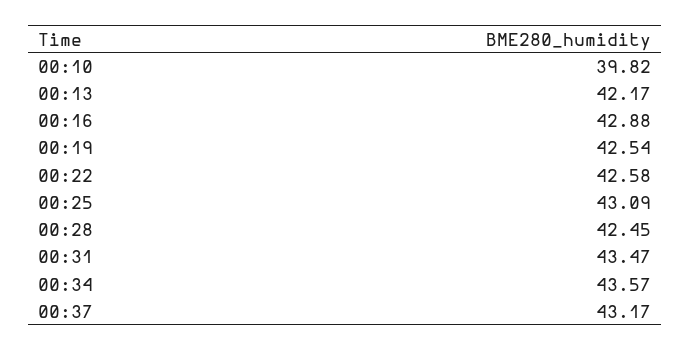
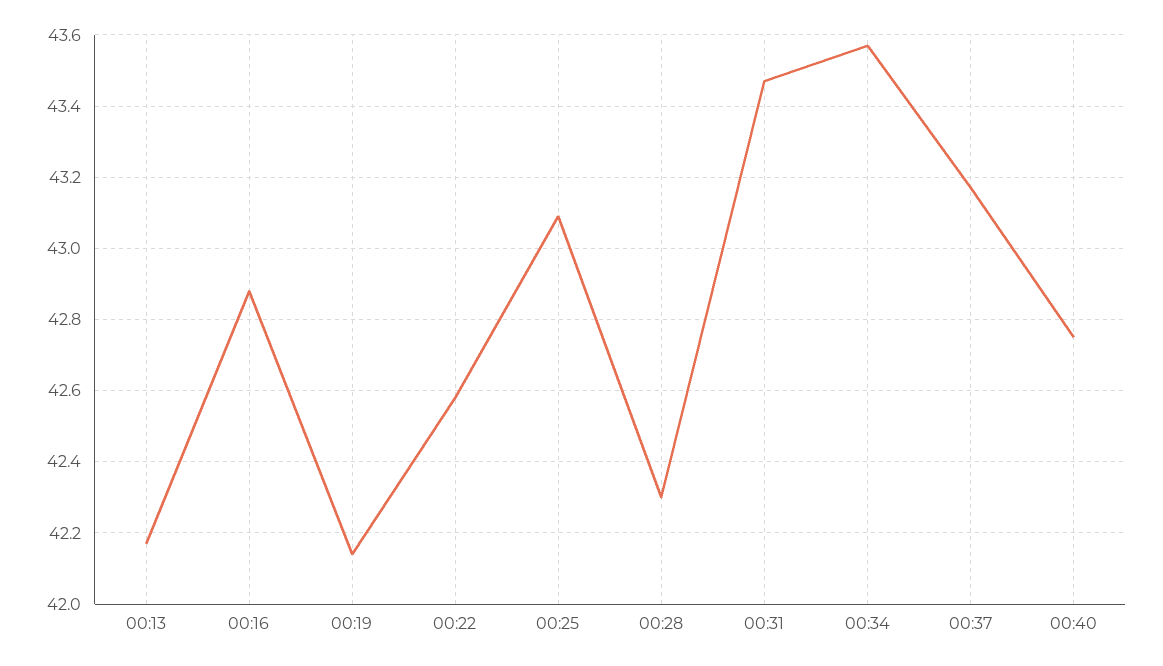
00:10: 39.82 -> none
00:19: 42.54 -> 42.15
00:28: 42.45 -> 42.3
00:40: none -> 42.75

